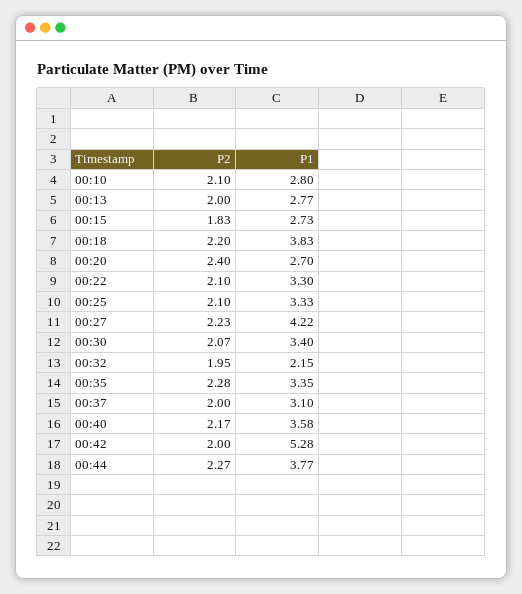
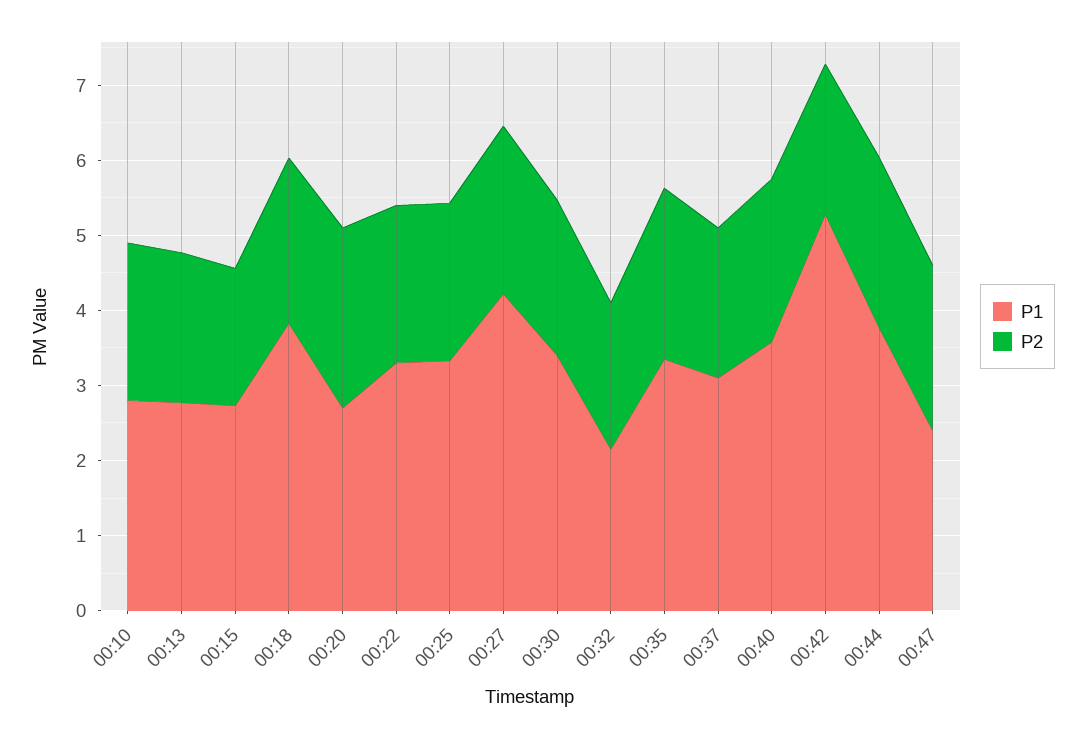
P1, 00:47: none -> 2.4
P2, 00:47: none -> 2.2

